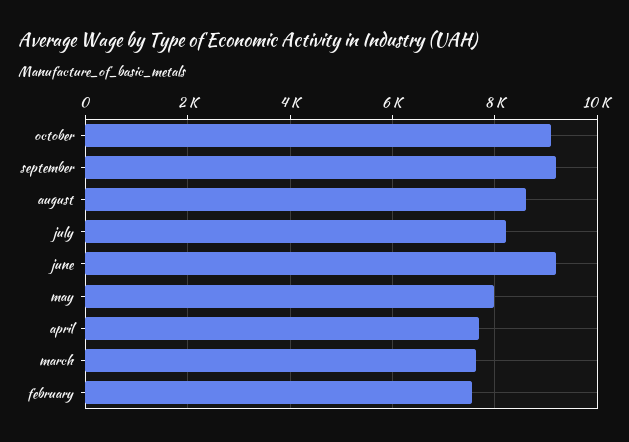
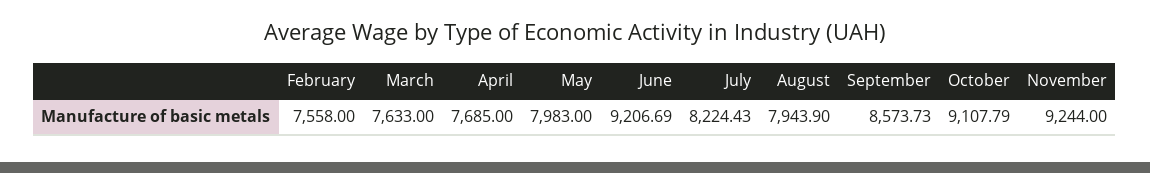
september: 9200 -> 8573.73
august: 8600 -> 7943.9
November: none -> 9244

